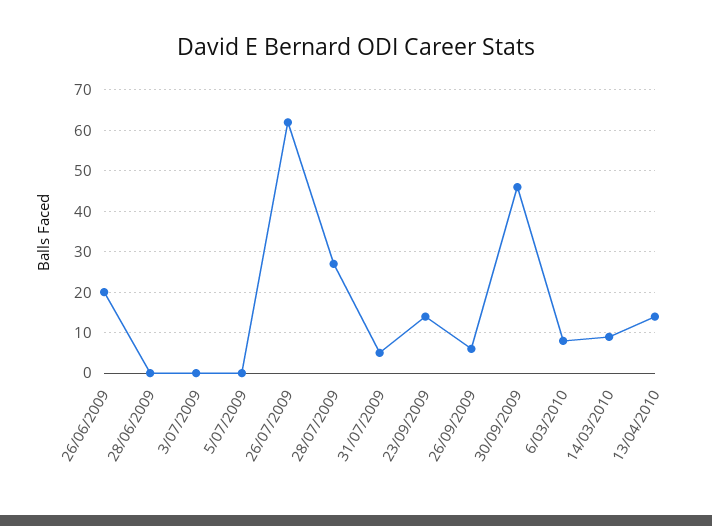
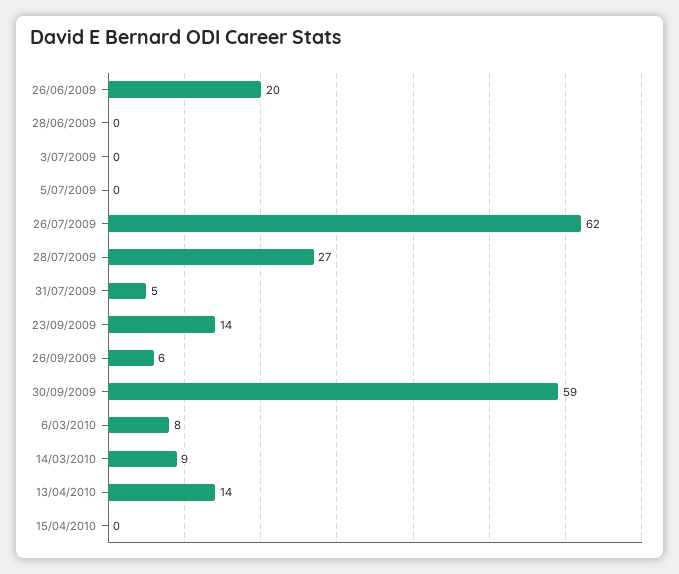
30/09/2009: 45 -> 59
15/04/2010: none -> 0

